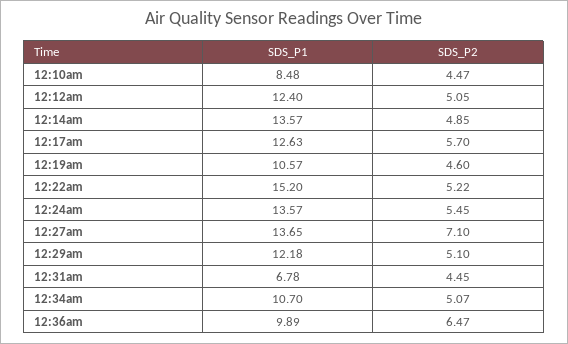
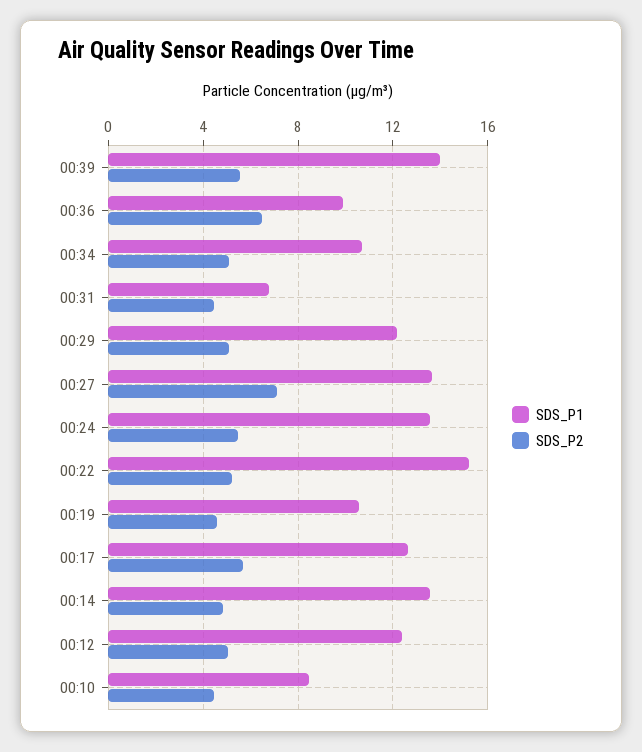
SDS_P1, 00:39: none -> 14
SDS_P2, 00:39: none -> 5.5

